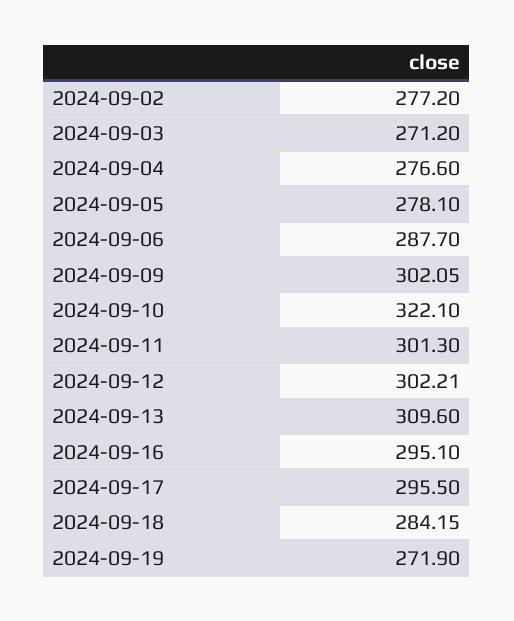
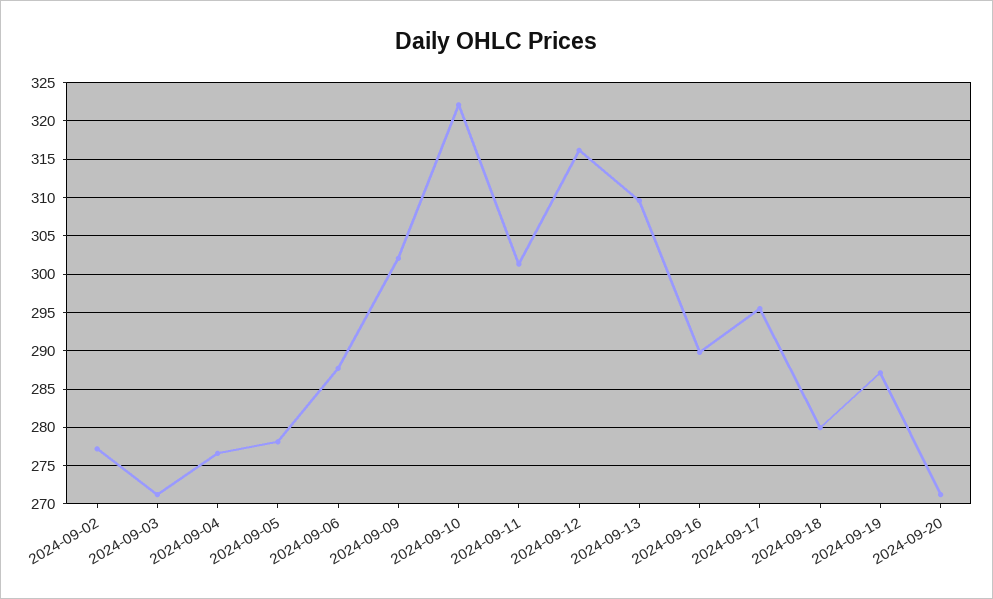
2024-09-12: 302.21 -> 316
2024-09-16: 295.1 -> 290
2024-09-18: 284.15 -> 280
2024-09-19: 271.9 -> 287
2024-09-20: none -> 271

